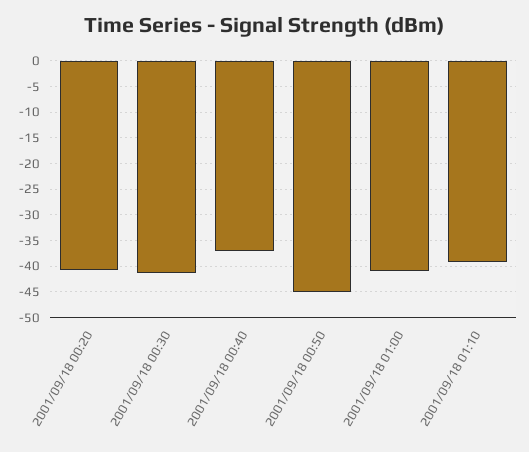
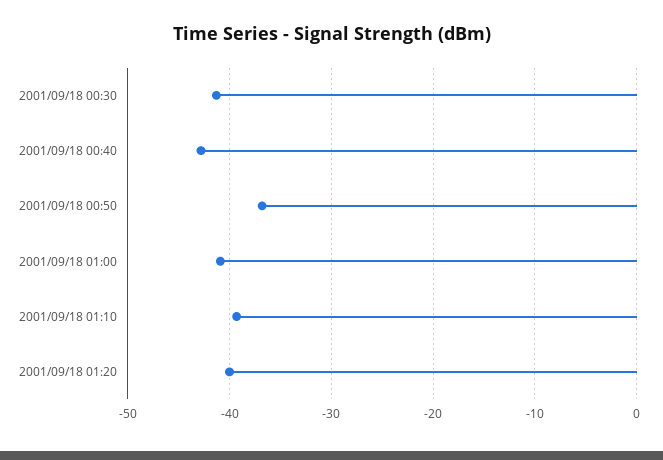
2001/09/18 00:20: -40 -> none
2001/09/18 00:40: -37.5 -> -43
2001/09/18 00:50: -45 -> -37
2001/09/18 01:20: none -> -40

